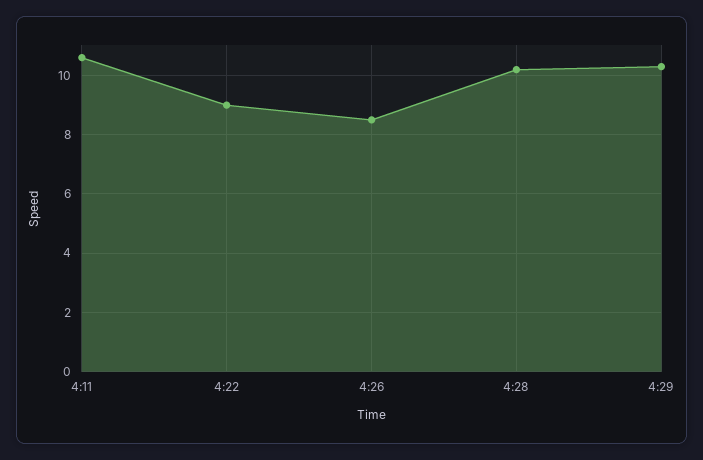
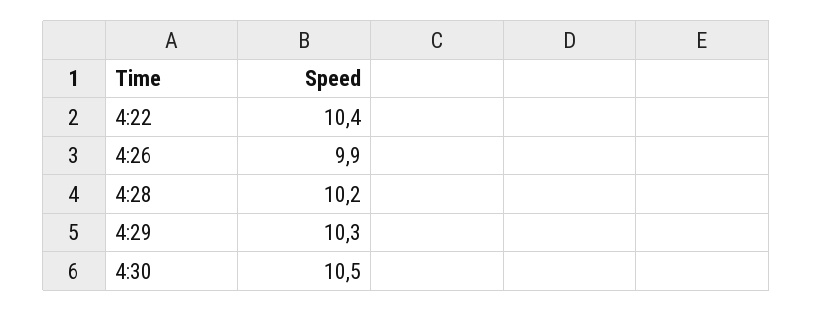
4:11: 10.5 -> none
4:22: 9 -> 10.4
4:26: 8.5 -> 9.9
4:30: none -> 10.5

